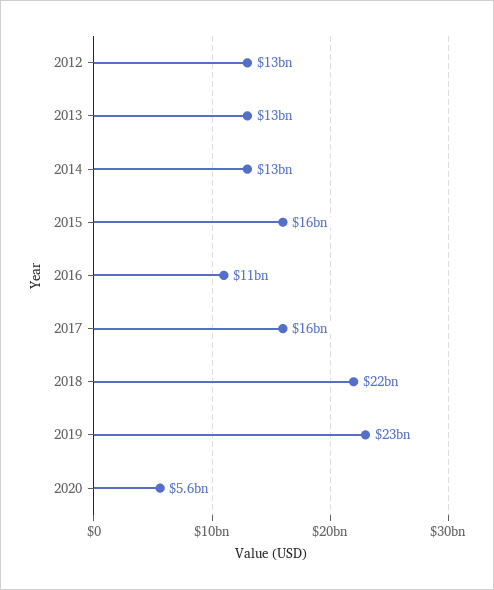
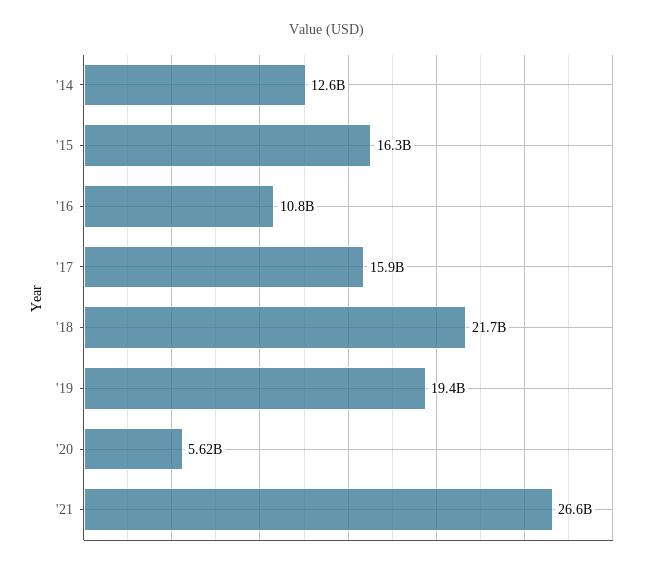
2012: 13000000000 -> none
2013: 13000000000 -> none
2019: 23000000000 -> 19400000000
'21: none -> 26600000000

